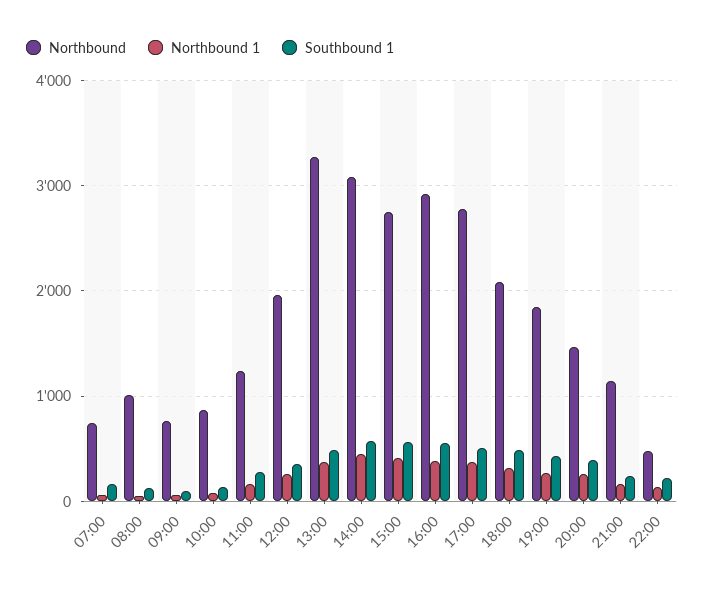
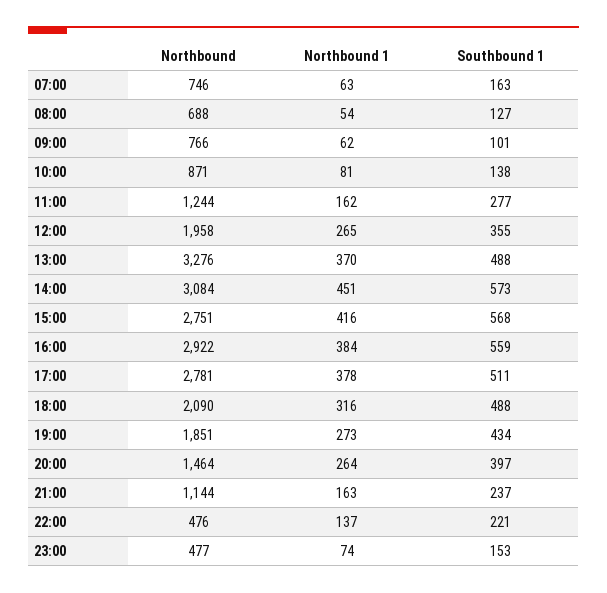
Northbound, 08:00: 1000 -> 688
Northbound, 23:00: none -> 477
Northbound 1, 23:00: none -> 74
Southbound 1, 23:00: none -> 153

